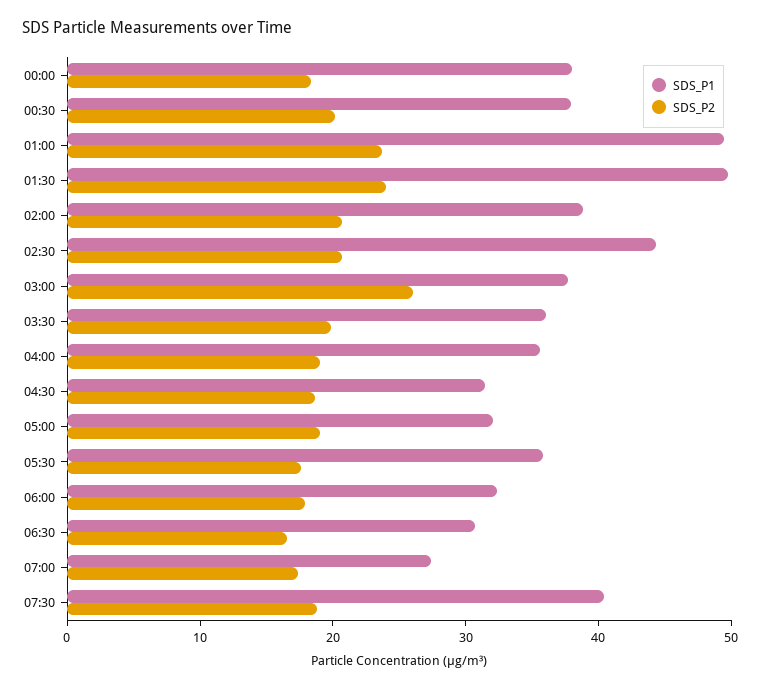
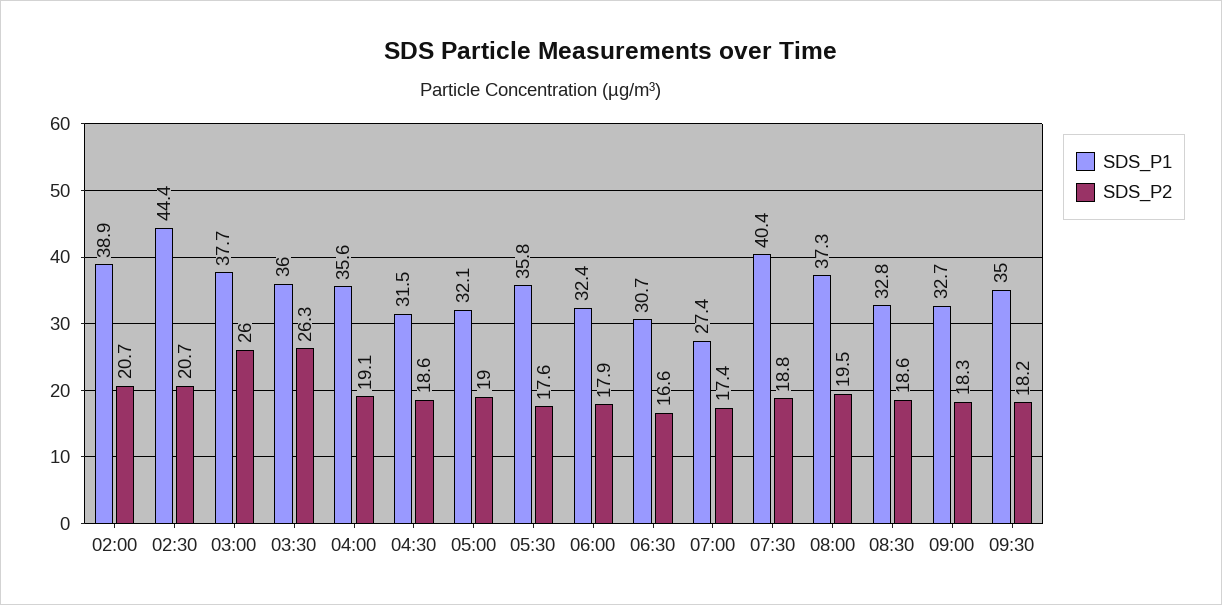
SDS_P1, 00:00: 38 -> none
SDS_P2, 00:00: 18 -> none
SDS_P1, 00:30: 38 -> none
SDS_P2, 00:30: 20 -> none
SDS_P1, 01:00: 50 -> none
SDS_P2, 01:00: 24 -> none
SDS_P1, 01:30: 50 -> none
SDS_P2, 01:30: 24 -> none
SDS_P2, 03:30: 20 -> 26.3
SDS_P1, 08:00: none -> 37.3
SDS_P2, 08:00: none -> 19.5
SDS_P1, 08:30: none -> 32.8
SDS_P2, 08:30: none -> 18.6
SDS_P1, 09:00: none -> 32.7
SDS_P2, 09:00: none -> 18.3
SDS_P1, 09:30: none -> 35
SDS_P2, 09:30: none -> 18.2

